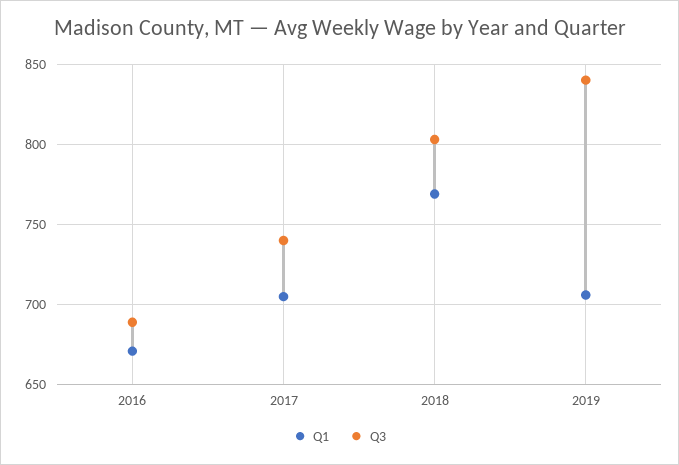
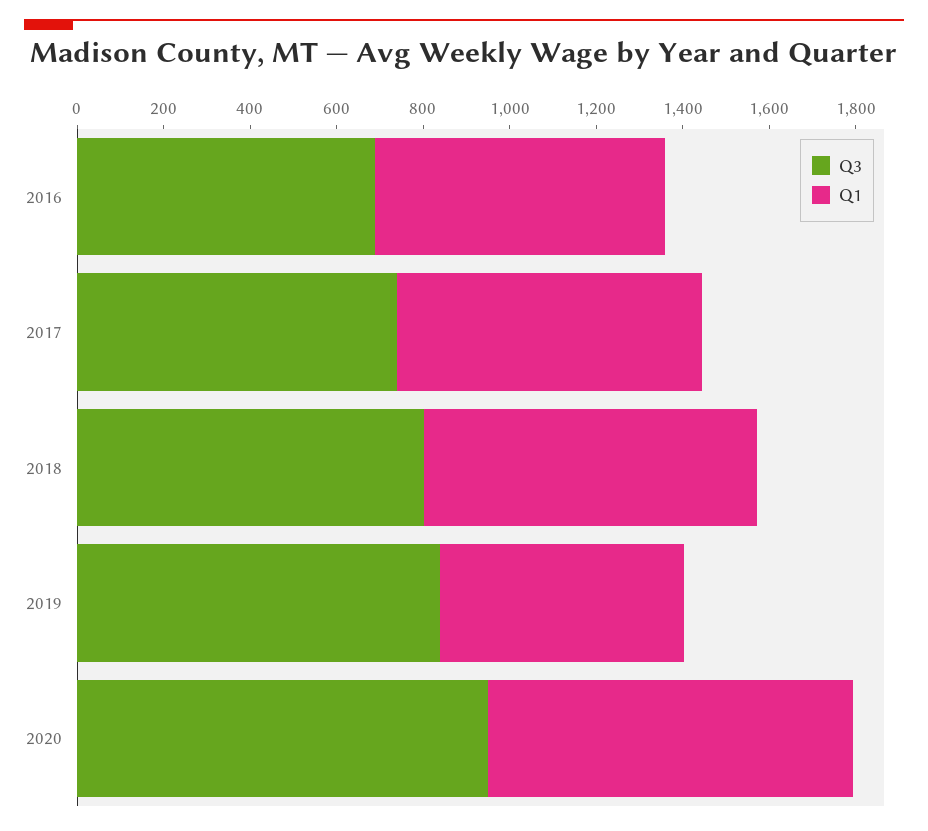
Q1, 2019: 705 -> 550
Q3, 2020: none -> 950
Q1, 2020: none -> 850

